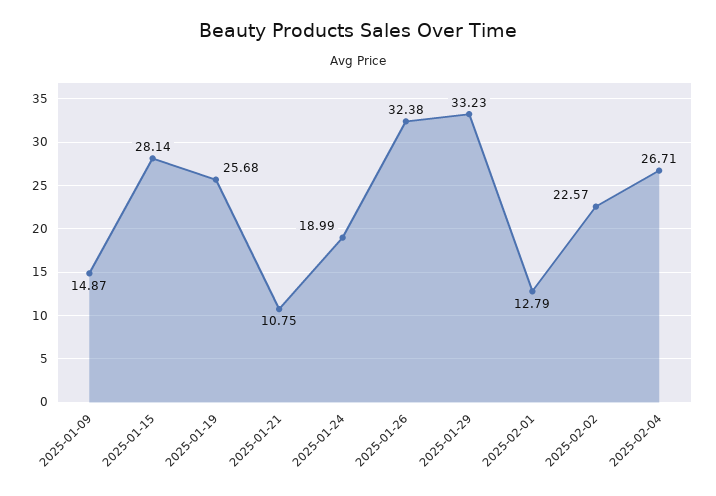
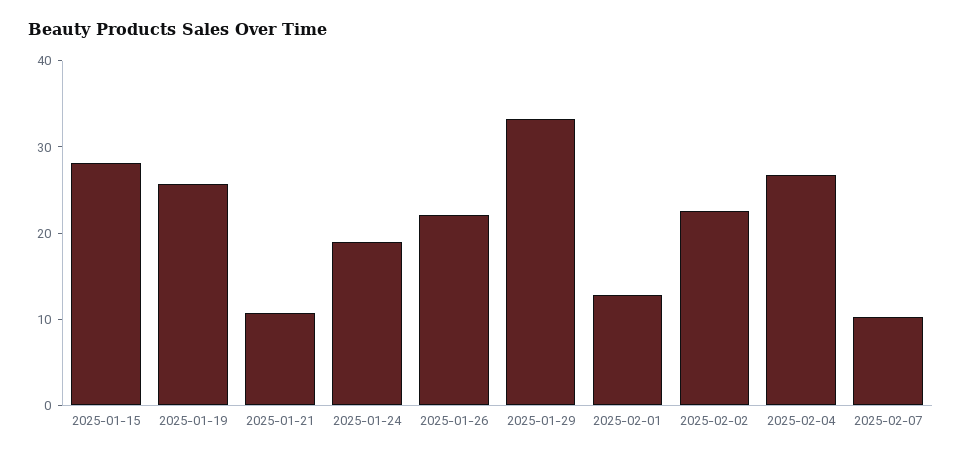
2025-01-09: 14.87 -> none
2025-01-26: 32.38 -> 22
2025-02-07: none -> 10

